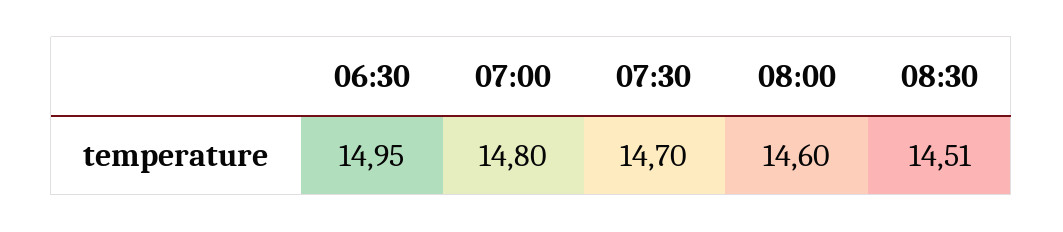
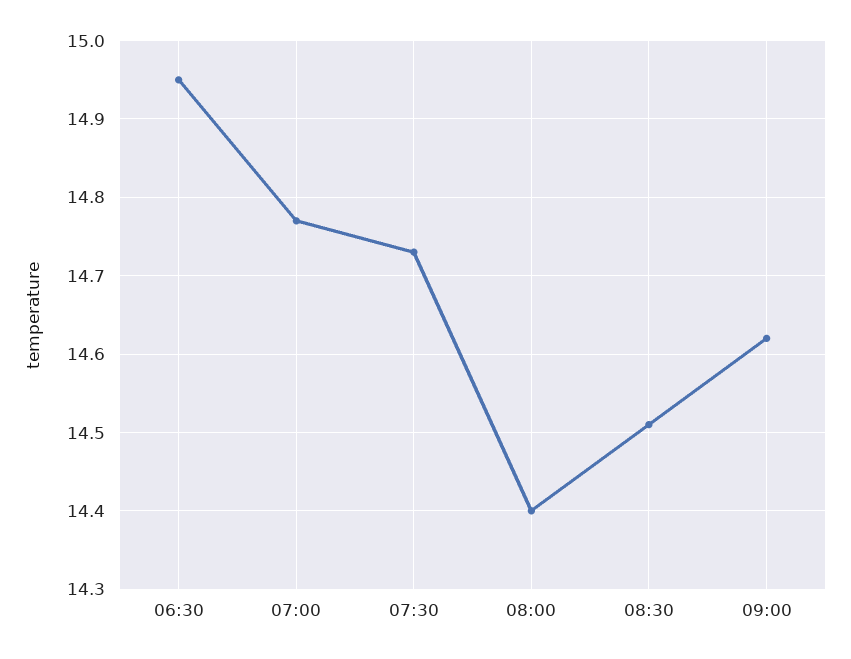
07:00: 14.8 -> 14.77
07:30: 14.7 -> 14.73
08:00: 14.6 -> 14.4
09:00: none -> 14.62

